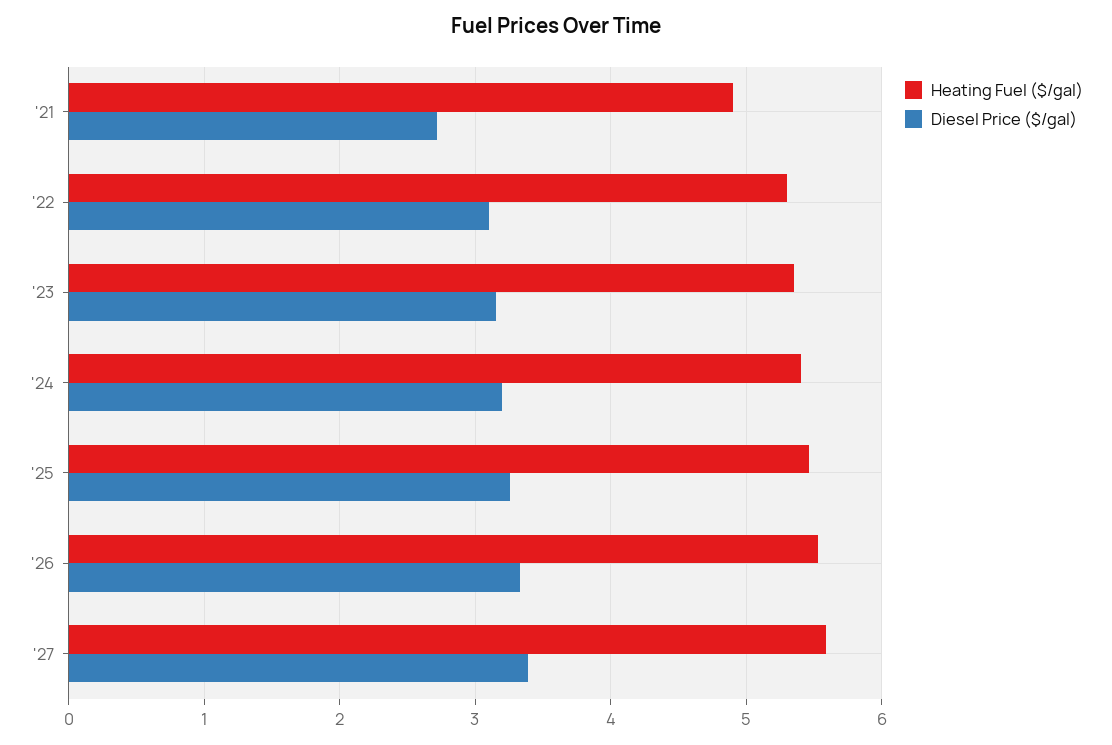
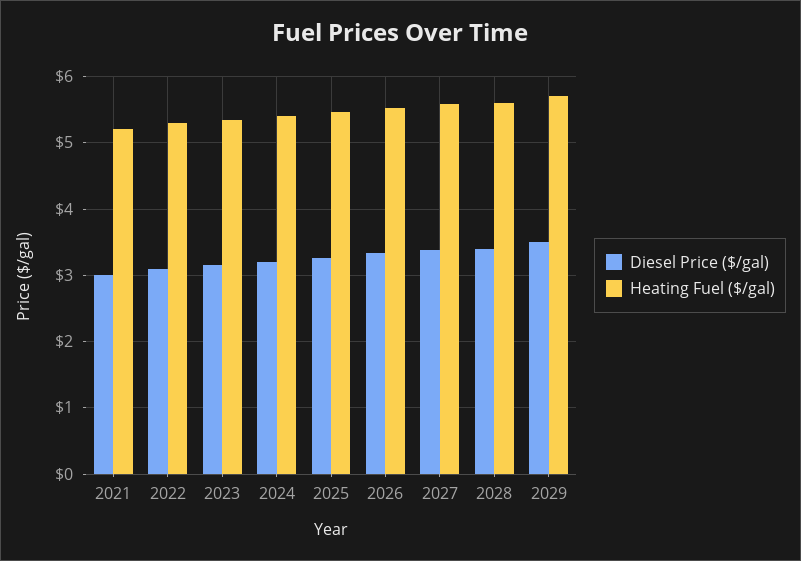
Heating Fuel ($/gal), '21: 4.9 -> 5.2
Diesel Price ($/gal), '21: 2.7 -> 3
Diesel Price ($/gal), 2028: none -> 3.4
Heating Fuel ($/gal), 2028: none -> 5.6
Diesel Price ($/gal), 2029: none -> 3.5
Heating Fuel ($/gal), 2029: none -> 5.7

